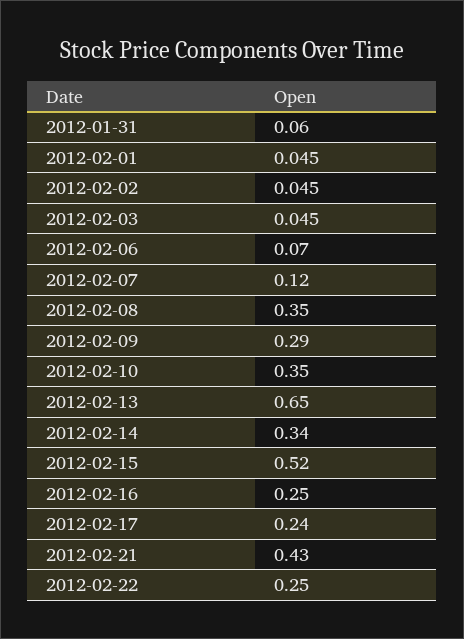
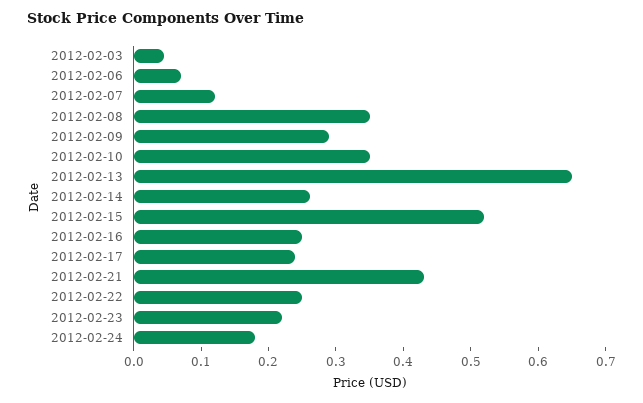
2012-01-31: 0.06 -> none
2012-02-01: 0.045 -> none
2012-02-02: 0.045 -> none
2012-02-14: 0.34 -> 0.26
2012-02-23: none -> 0.22
2012-02-24: none -> 0.18

